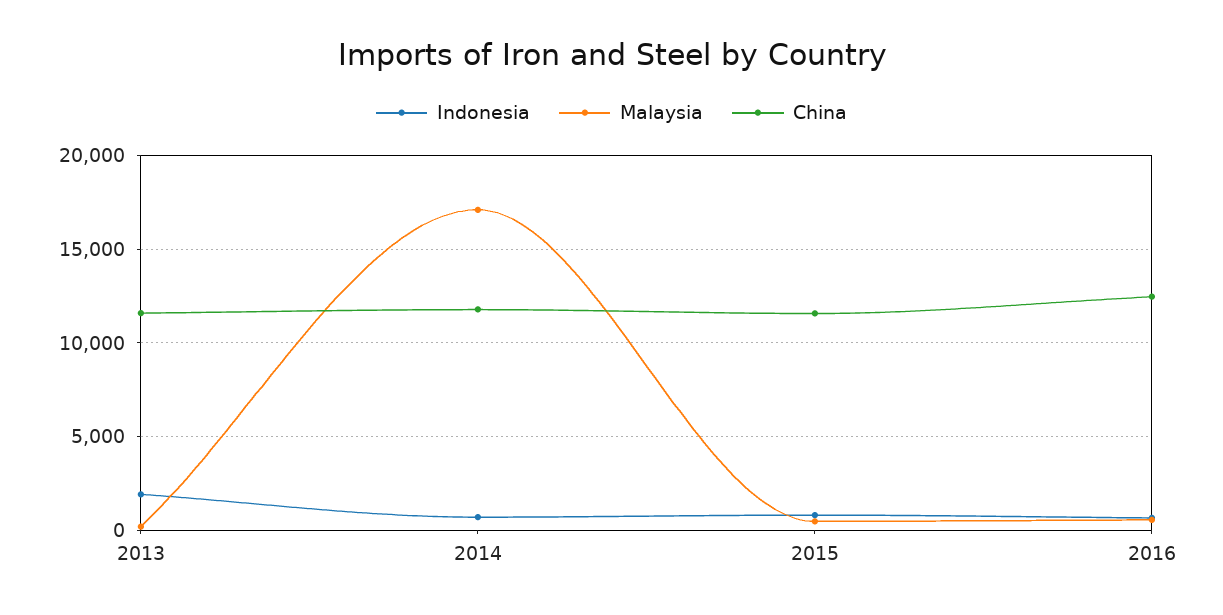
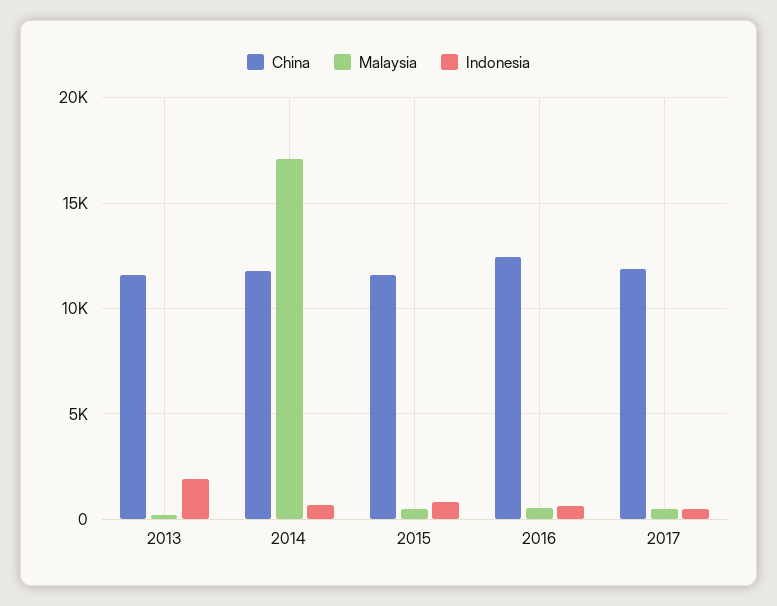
China, 2017: none -> 12000
Malaysia, 2017: none -> 500
Indonesia, 2017: none -> 500

